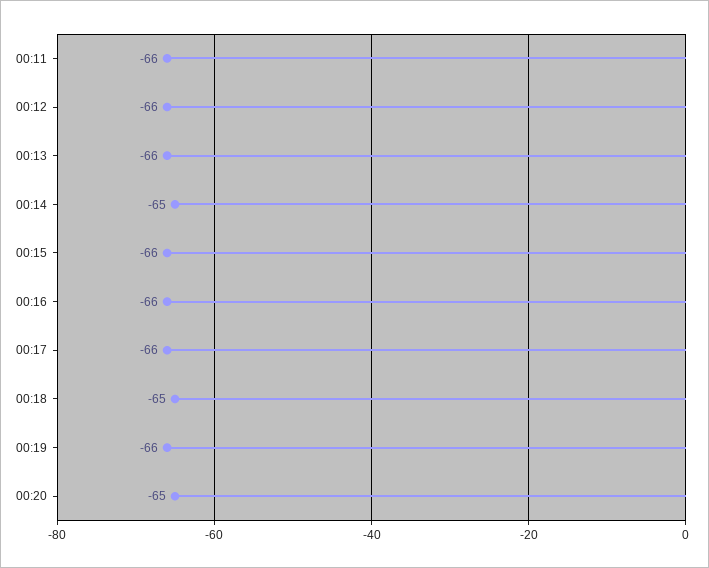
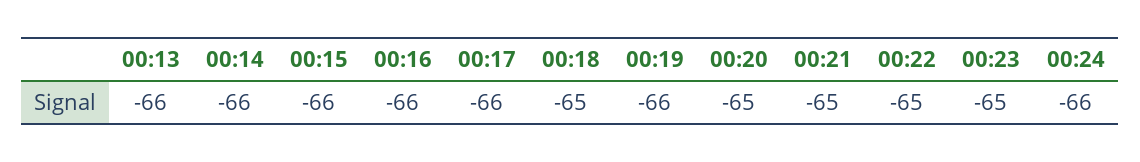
00:11: -66 -> none
00:12: -66 -> none
00:14: -65 -> -66
00:21: none -> -65
00:22: none -> -65
00:23: none -> -65
00:24: none -> -66

